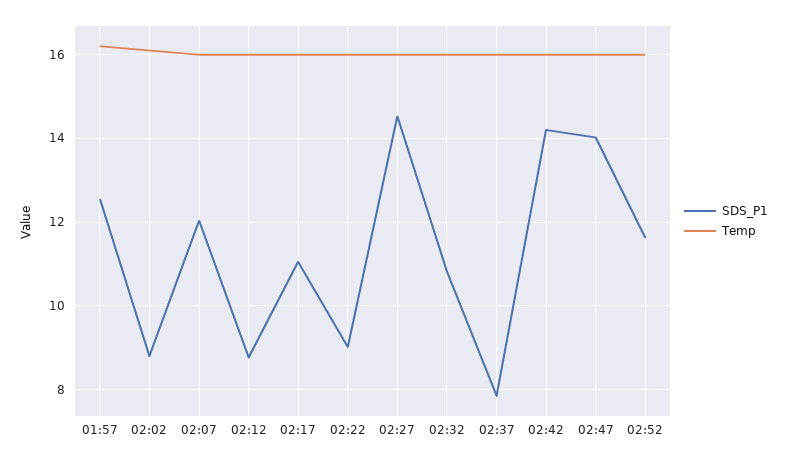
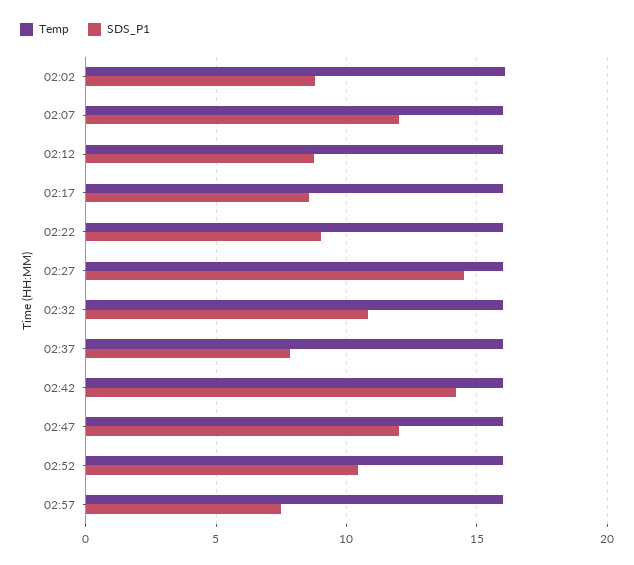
SDS_P1, 01:57: 12.6 -> none
Temp, 01:57: 16.2 -> none
SDS_P1, 02:17: 11 -> 8.5
SDS_P1, 02:47: 14 -> 12
SDS_P1, 02:52: 11.6 -> 10.5
Temp, 02:57: none -> 16
SDS_P1, 02:57: none -> 7.5

